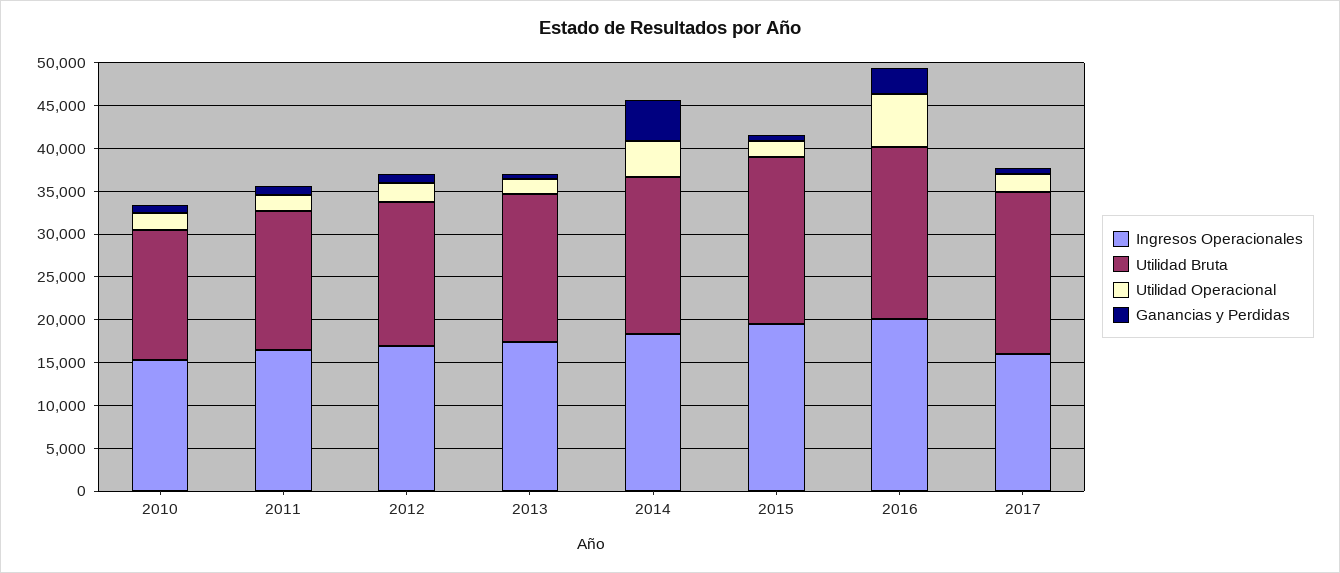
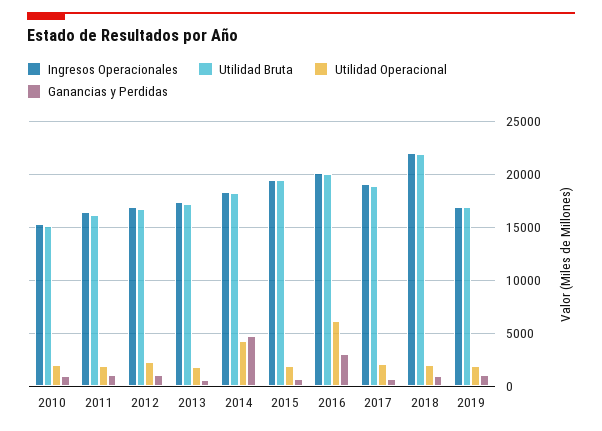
Ingresos Operacionales, 2017: 16000 -> 19000
Ingresos Operacionales, 2018: none -> 22000
Utilidad Bruta, 2018: none -> 22000
Utilidad Operacional, 2018: none -> 2000
Ganancias y Perdidas, 2018: none -> 1000
Ingresos Operacionales, 2019: none -> 17000
Utilidad Bruta, 2019: none -> 17000
Utilidad Operacional, 2019: none -> 2000
Ganancias y Perdidas, 2019: none -> 1000

